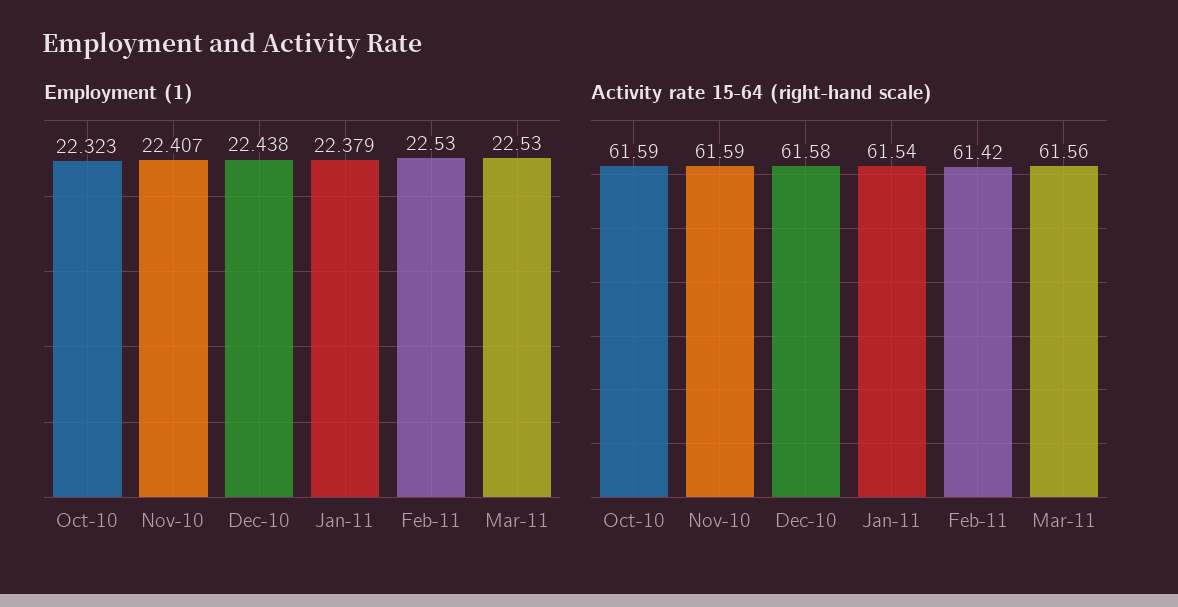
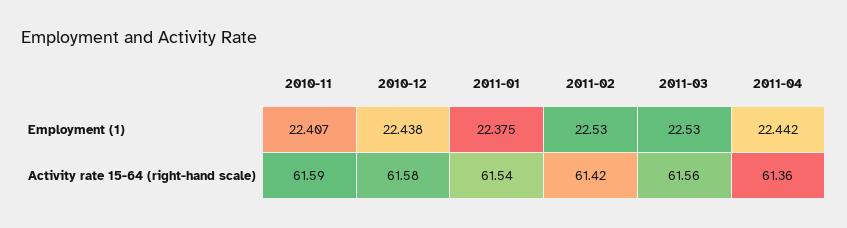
Employment (1), Oct-10: 22.323 -> none
Employment (1), Jan-11: 22.379 -> 22.375
Activity rate 15-64 (right-hand scale), Oct-10: 61.59 -> none
Employment (1), 2011-04: none -> 22.442
Activity rate 15-64 (right-hand scale), 2011-04: none -> 61.36

